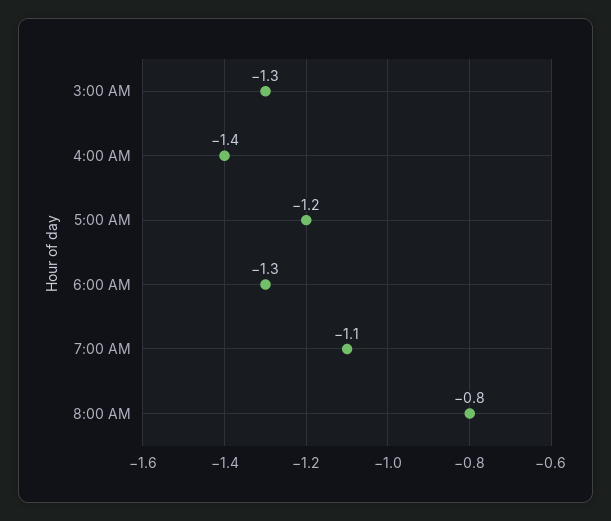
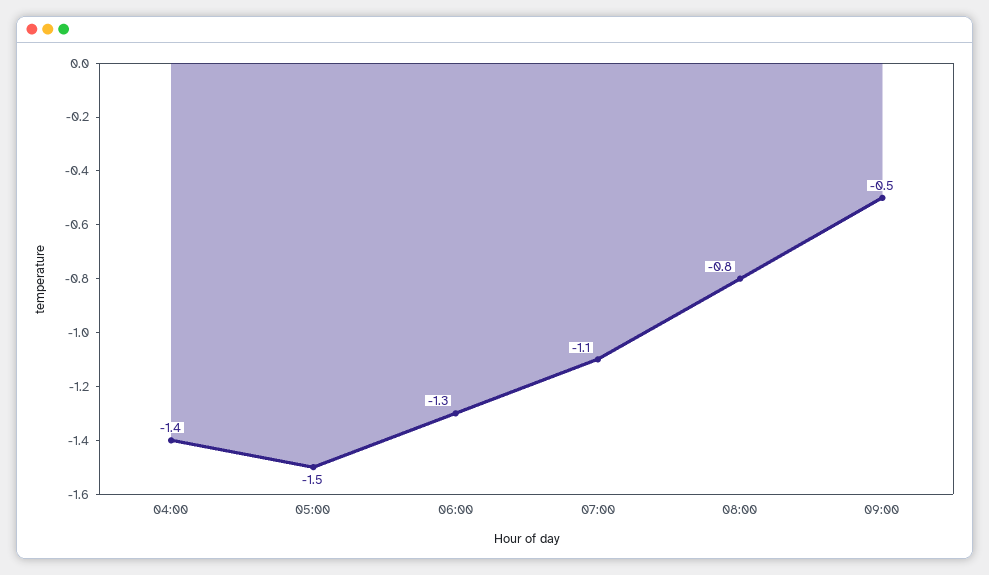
3:00 AM: -1.3 -> none
5:00 AM: -1.2 -> -1.5
09:00: none -> -0.5

